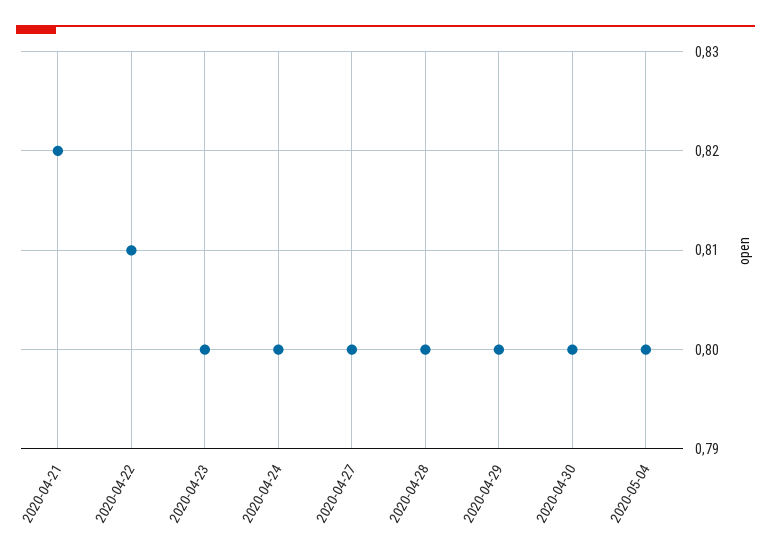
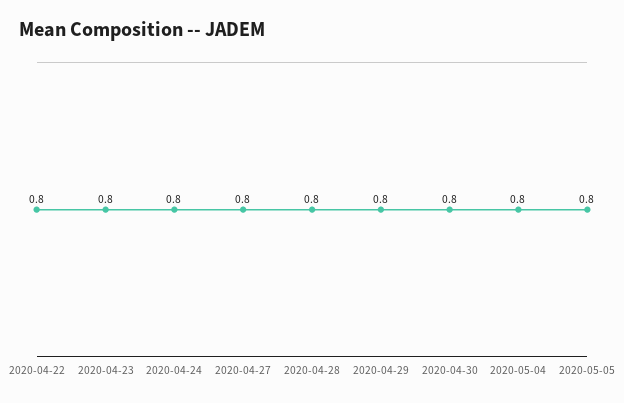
2020-04-21: 0.82 -> none
2020-04-22: 0.81 -> 0.8
2020-05-05: none -> 0.8

